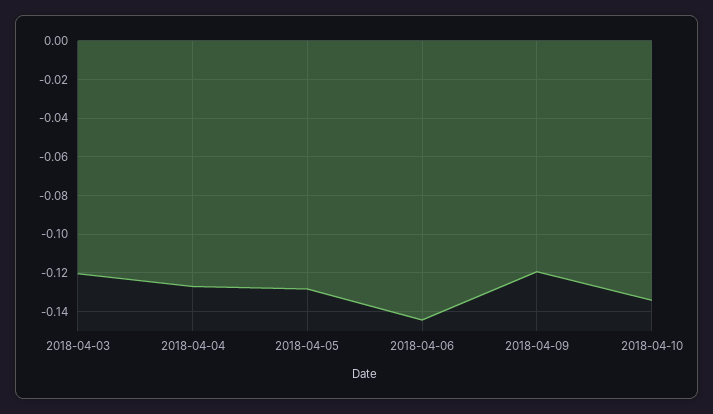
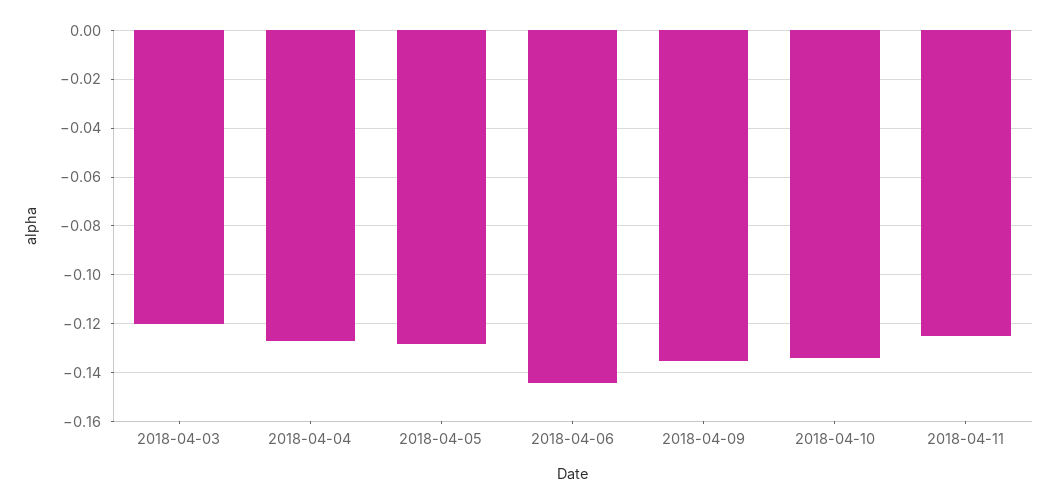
2018-04-09: -0.12 -> -0.135
2018-04-11: none -> -0.125

